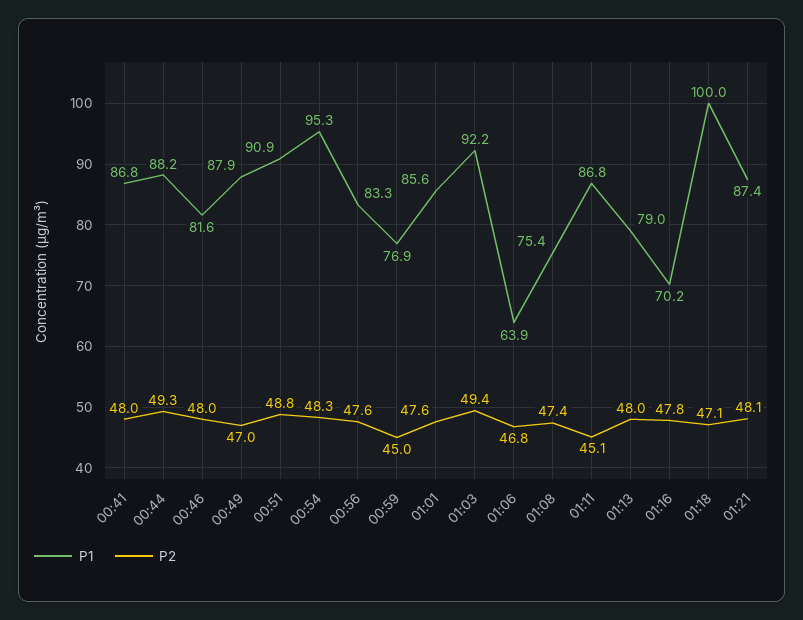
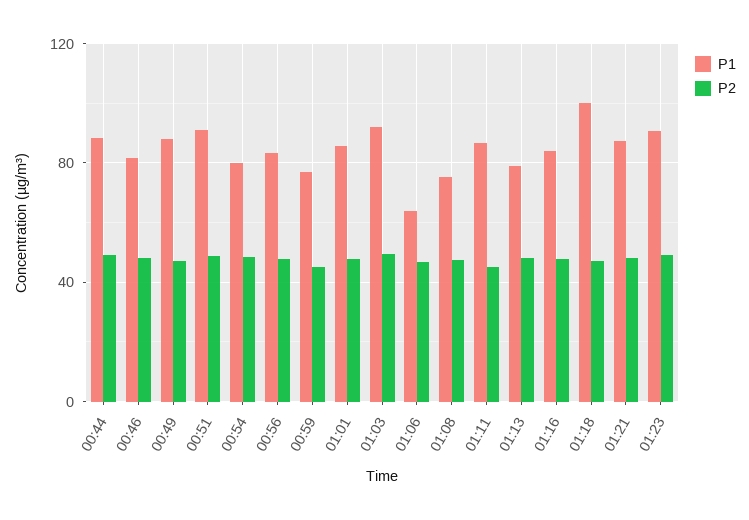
P1, 00:41: 86.8 -> none
P2, 00:41: 48 -> none
P1, 00:54: 95.3 -> 80
P1, 01:16: 70.2 -> 85
P1, 01:23: none -> 90
P2, 01:23: none -> 50

